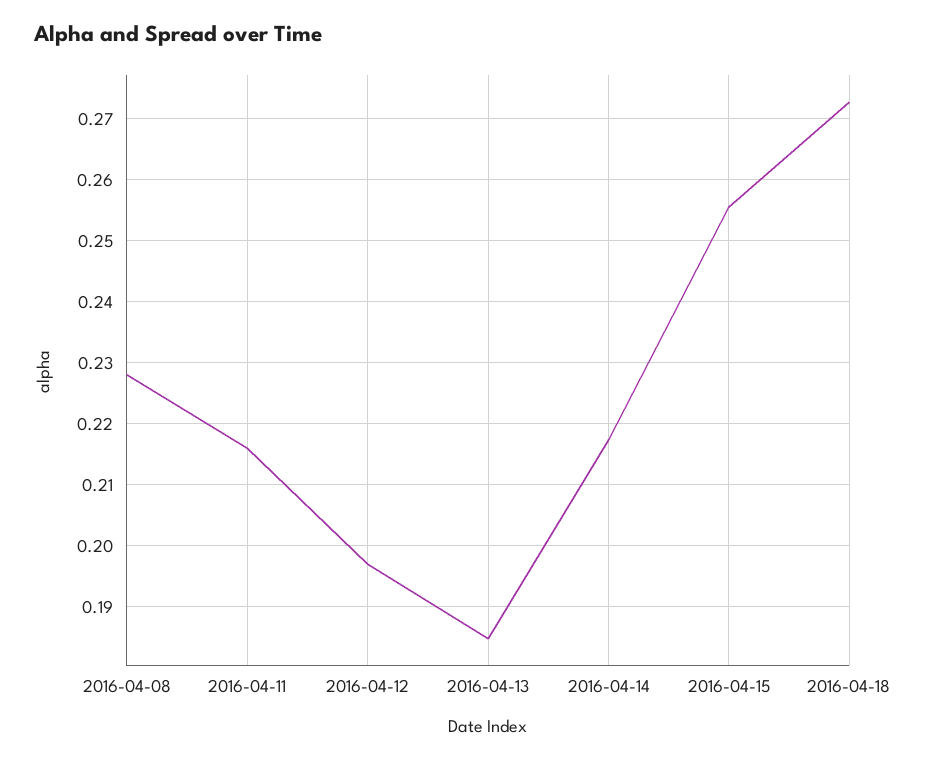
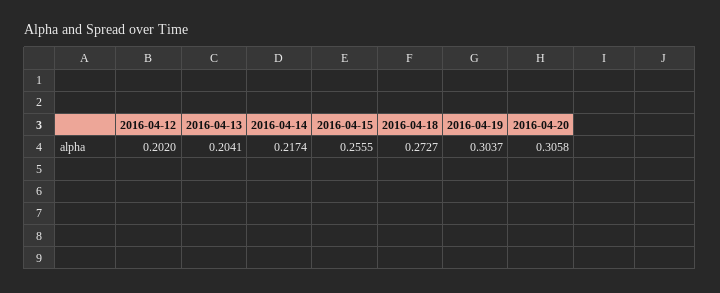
2016-04-08: 0.228 -> none
2016-04-11: 0.216 -> none
2016-04-12: 0.197 -> 0.202
2016-04-13: 0.185 -> 0.2041
2016-04-19: none -> 0.3037
2016-04-20: none -> 0.3058

